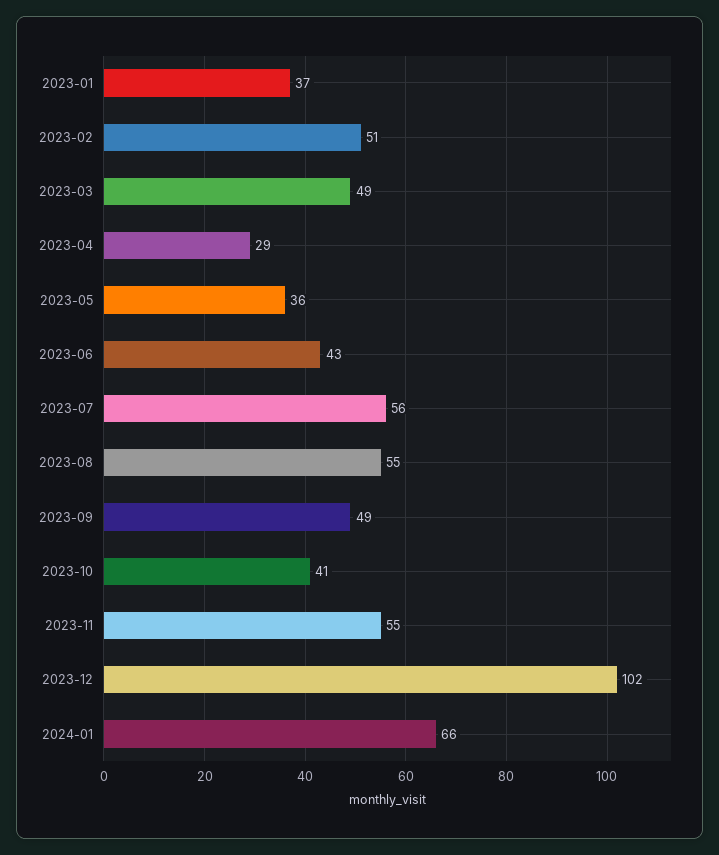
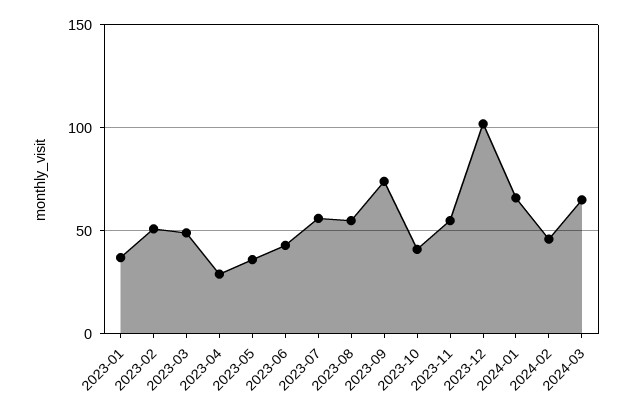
2023-09: 49 -> 75
2024-02: none -> 45
2024-03: none -> 65

